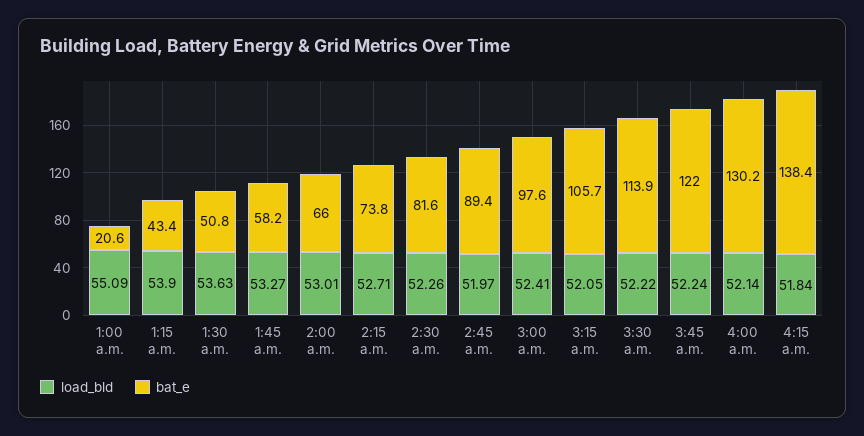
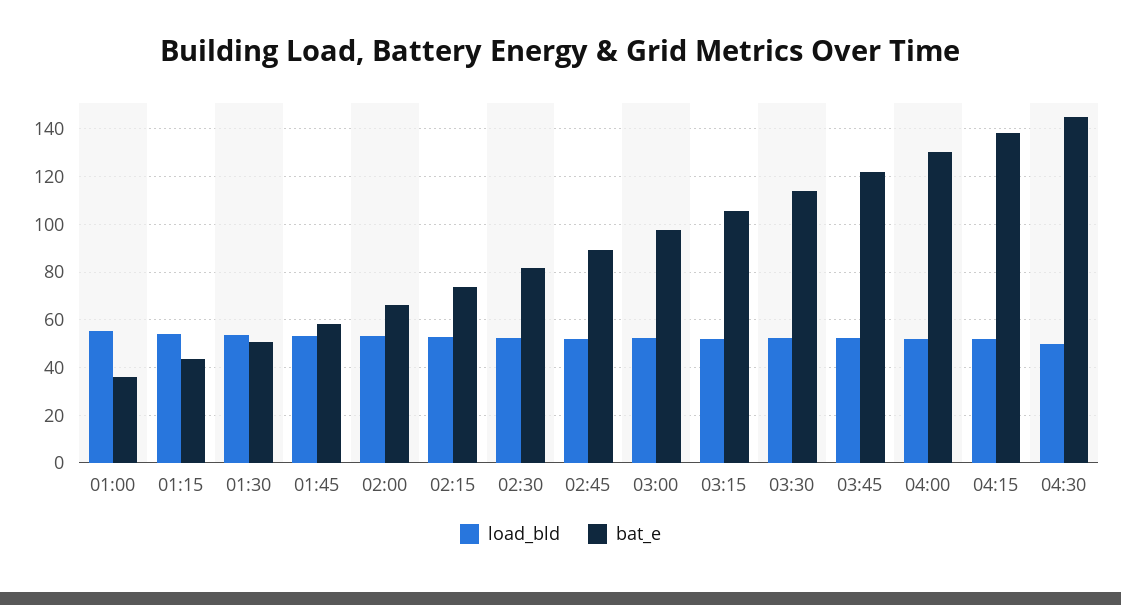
bat_e, 1:00 a.m.: 20.6 -> 35
load_bld, 04:30: none -> 50
bat_e, 04:30: none -> 145

